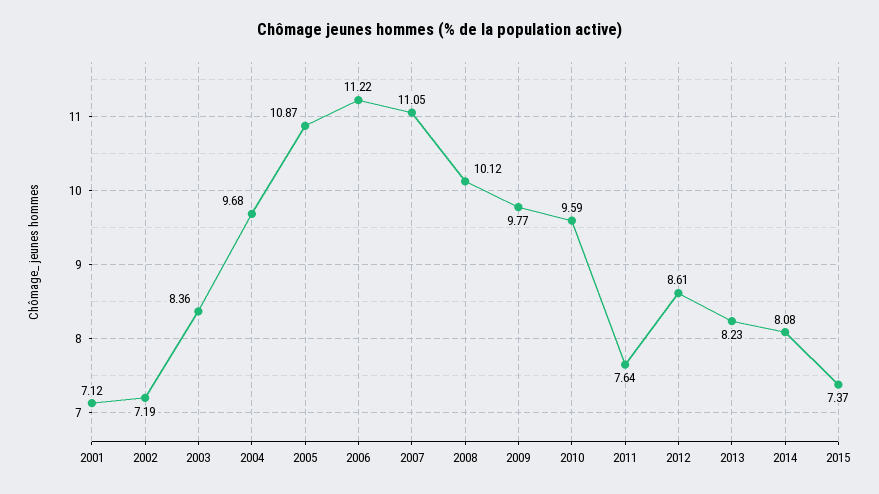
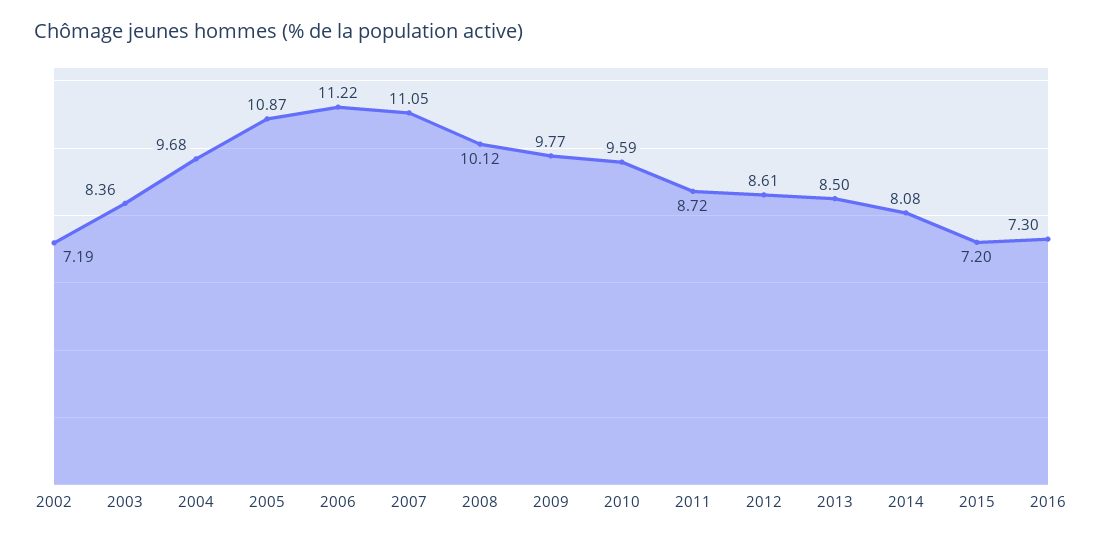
2001: 7.12 -> none
2011: 7.64 -> 8.72
2013: 8.23 -> 8.5
2015: 7.37 -> 7.2
2016: none -> 7.3

